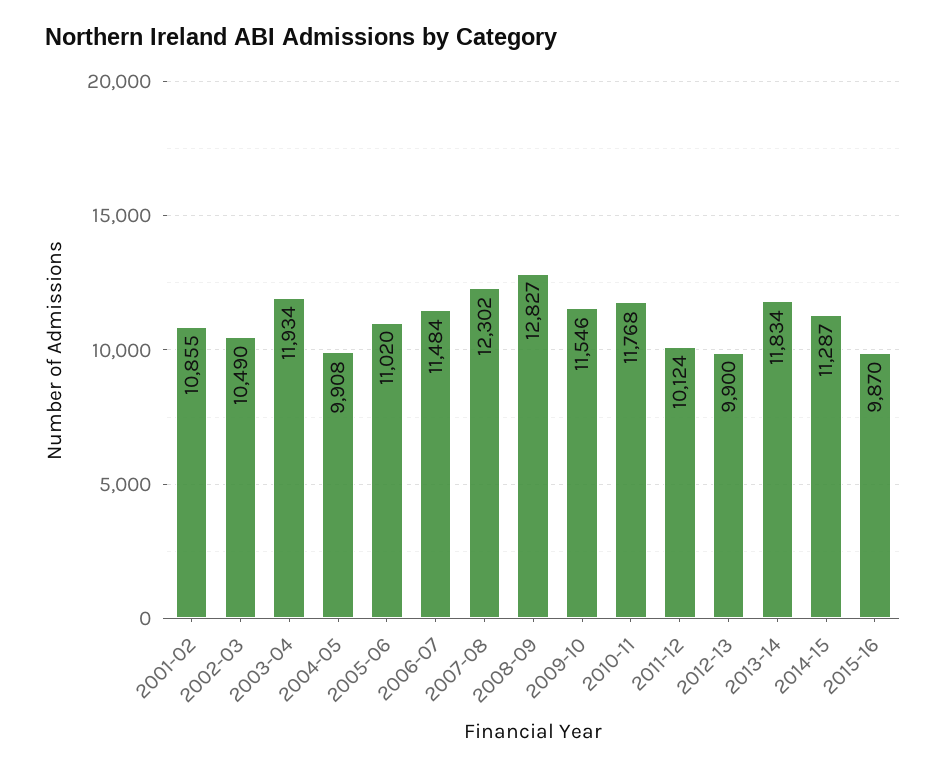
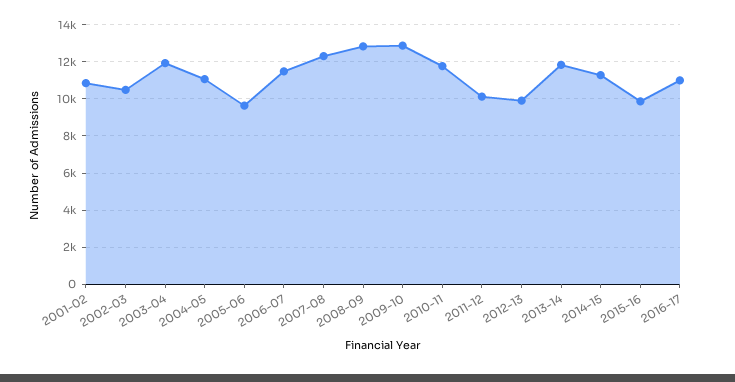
2004-05: 9908 -> 11000
2005-06: 11020 -> 9500
2009-10: 11546 -> 13000
2016-17: none -> 11000

